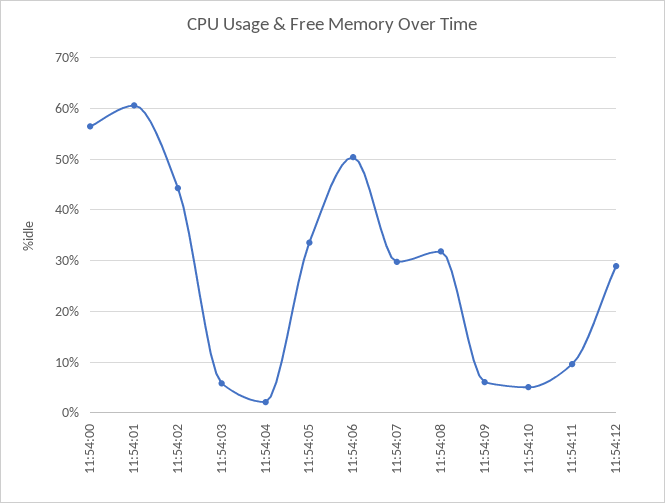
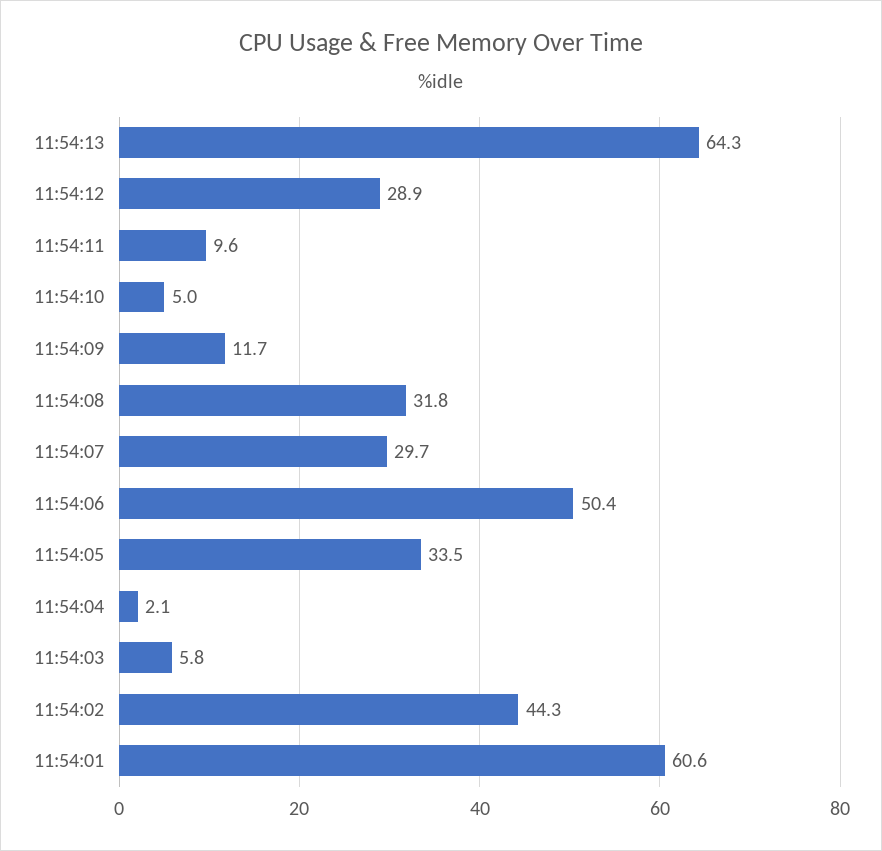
11:54:00: 56 -> none
11:54:09: 6 -> 11.7
11:54:13: none -> 64.3

